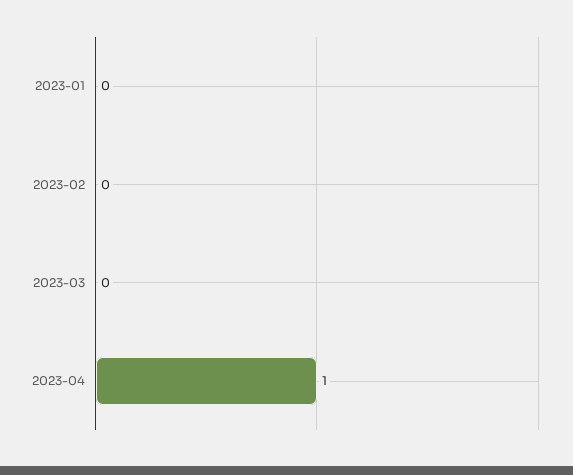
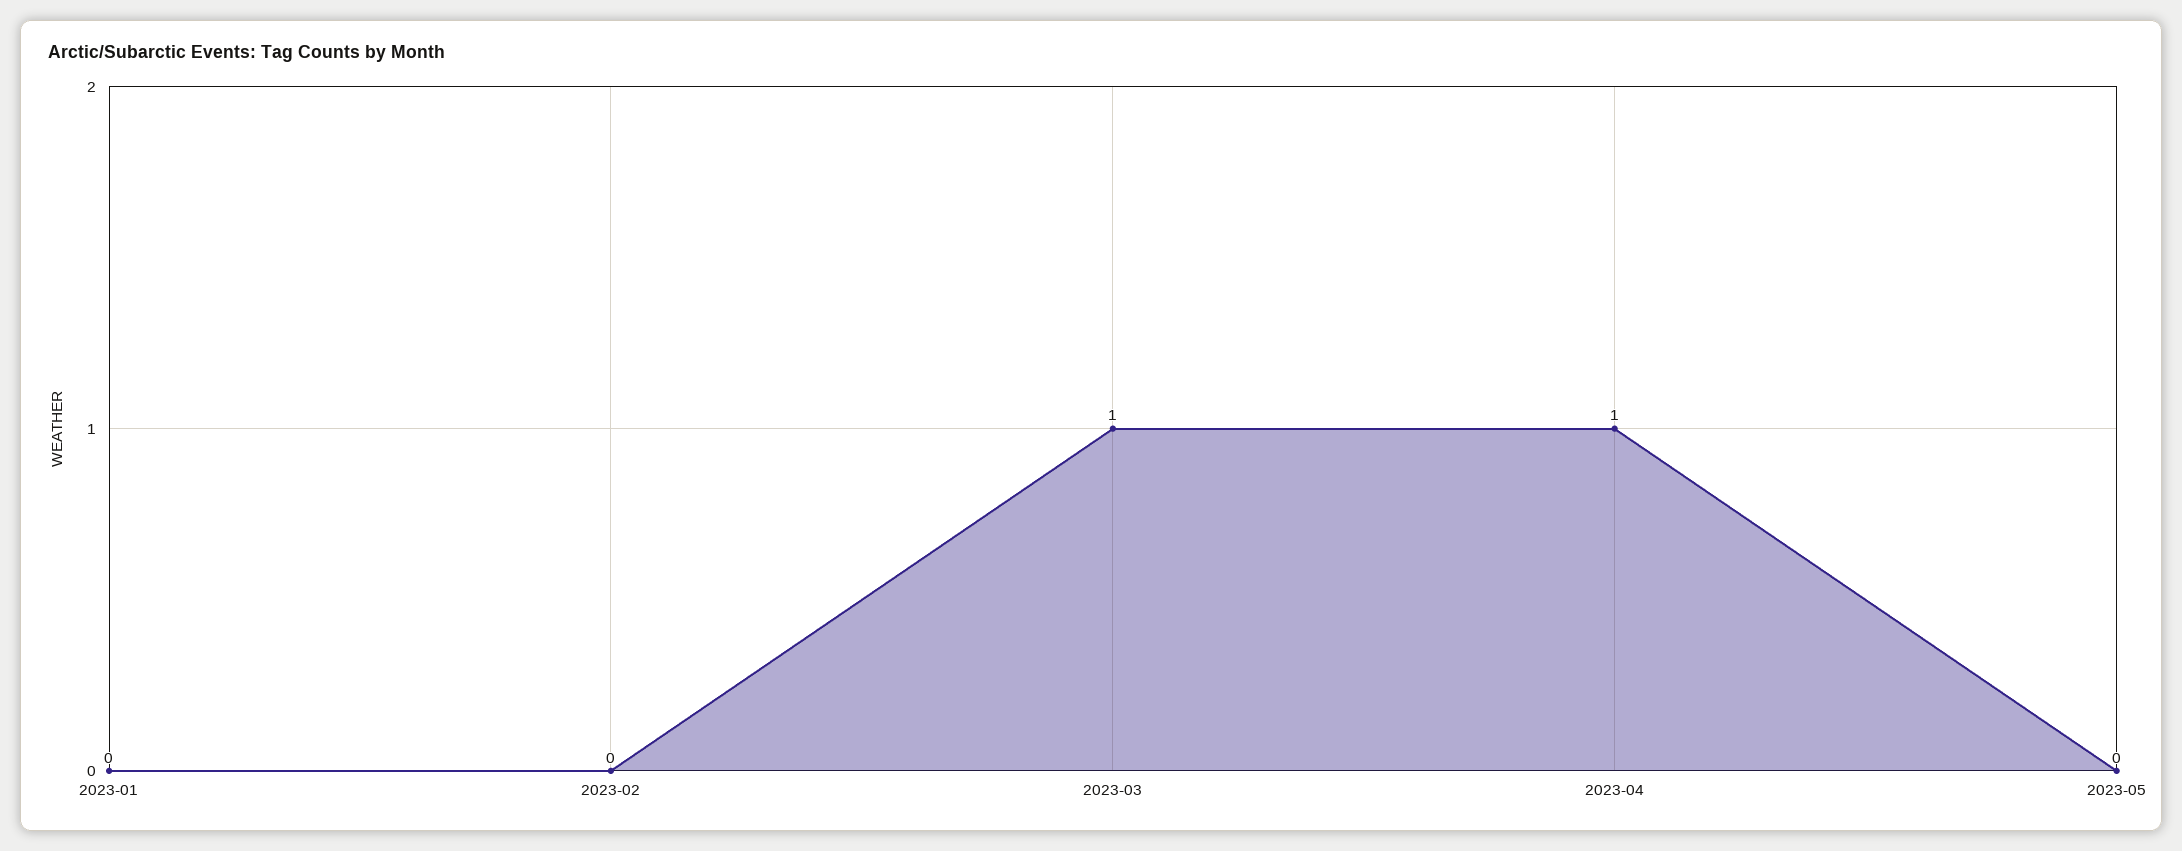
2023-03: 0 -> 1
2023-05: none -> 0

